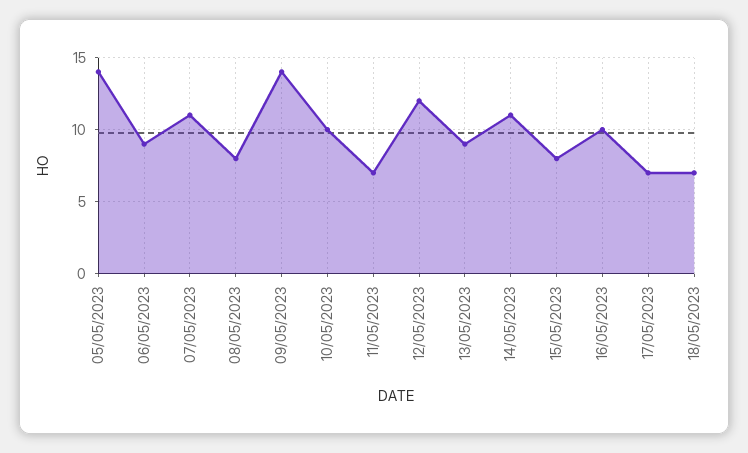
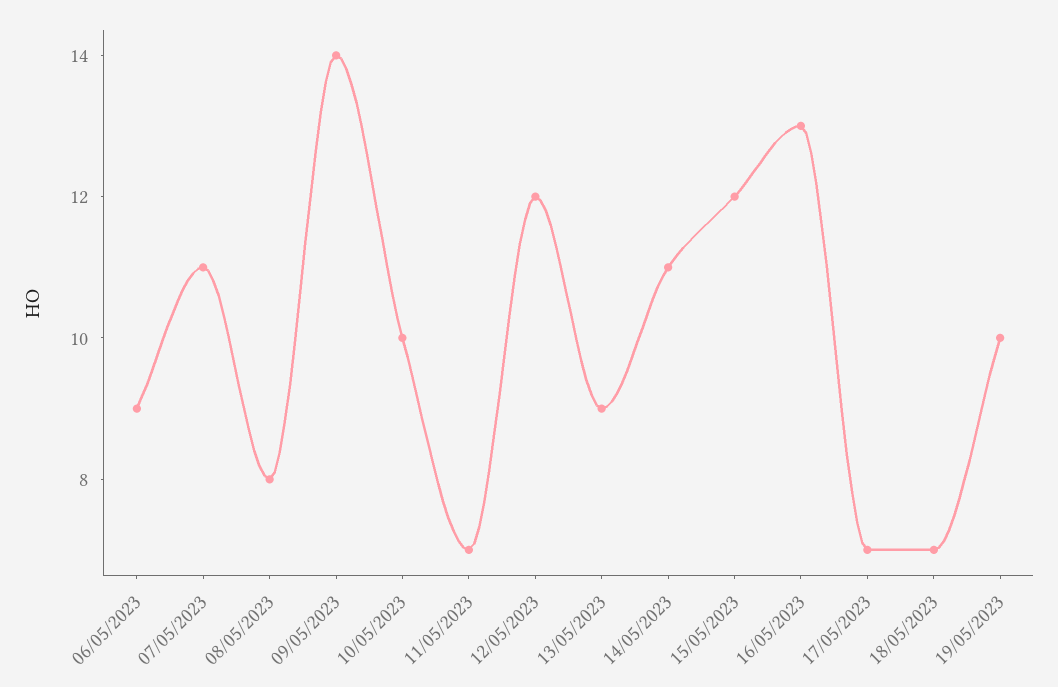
05/05/2023: 14 -> none
15/05/2023: 8 -> 12
16/05/2023: 10 -> 13
19/05/2023: none -> 10

